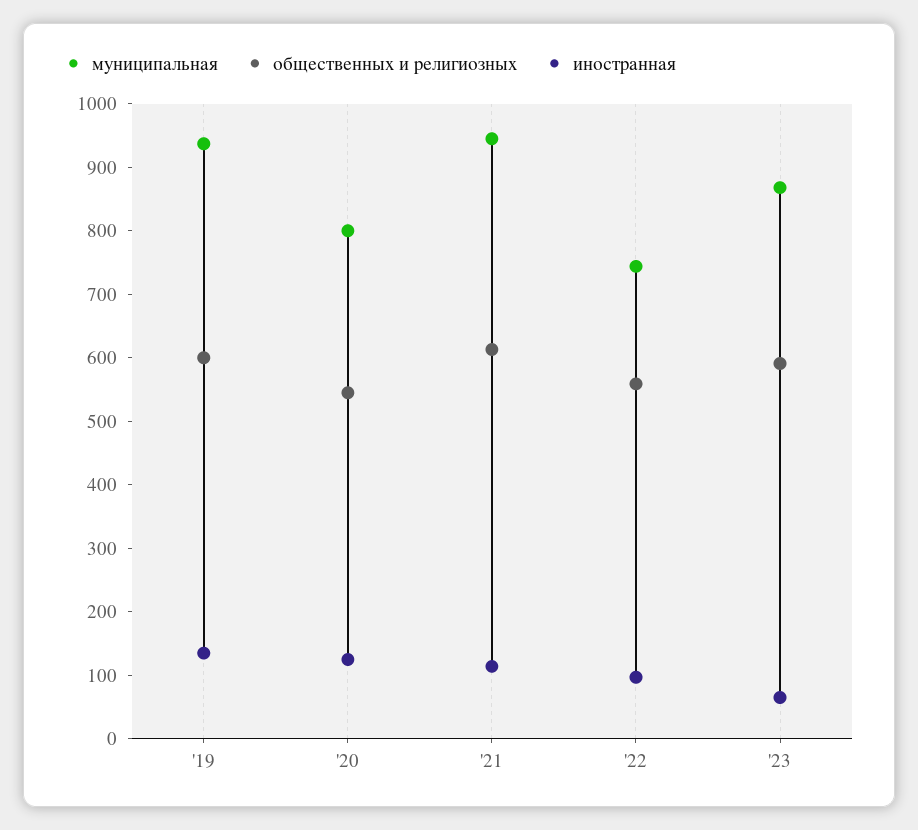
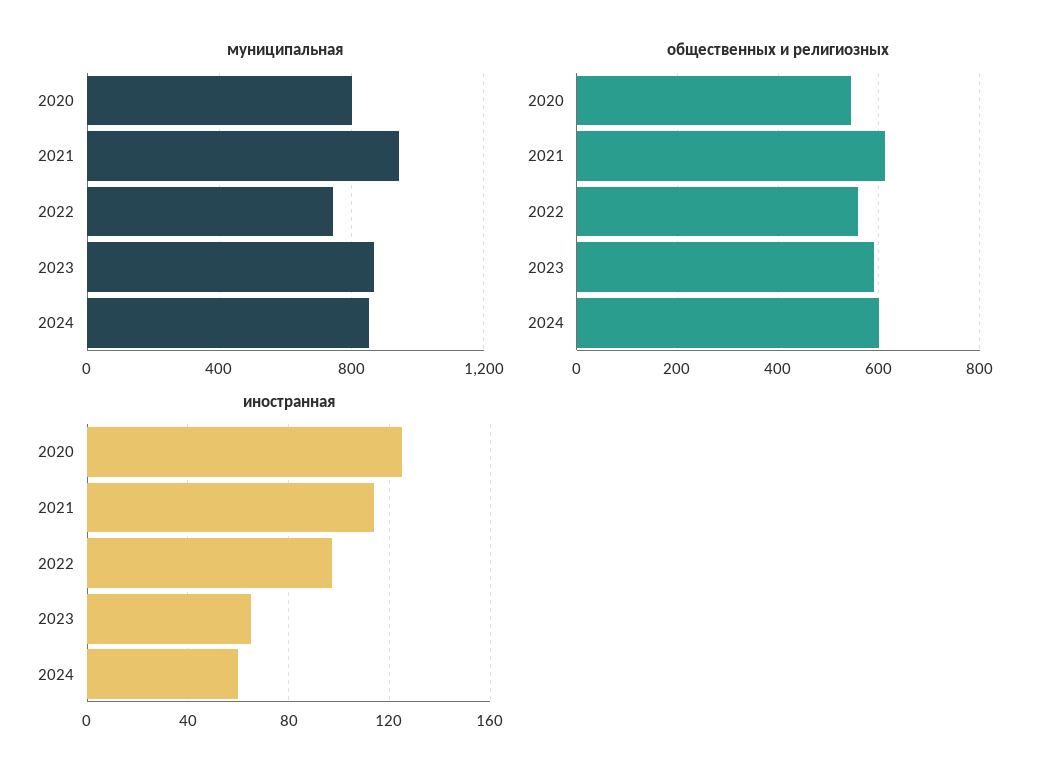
муниципальная, '19: 940 -> none
общественных и религиозных, '19: 600 -> none
иностранная, '19: 140 -> none
муниципальная, 2024: none -> 850
общественных и религиозных, 2024: none -> 600
иностранная, 2024: none -> 60

